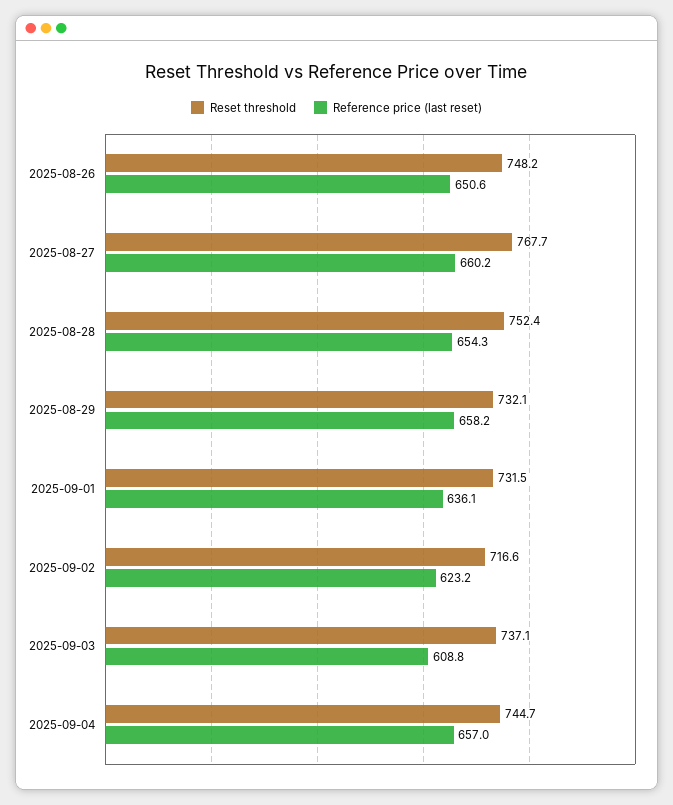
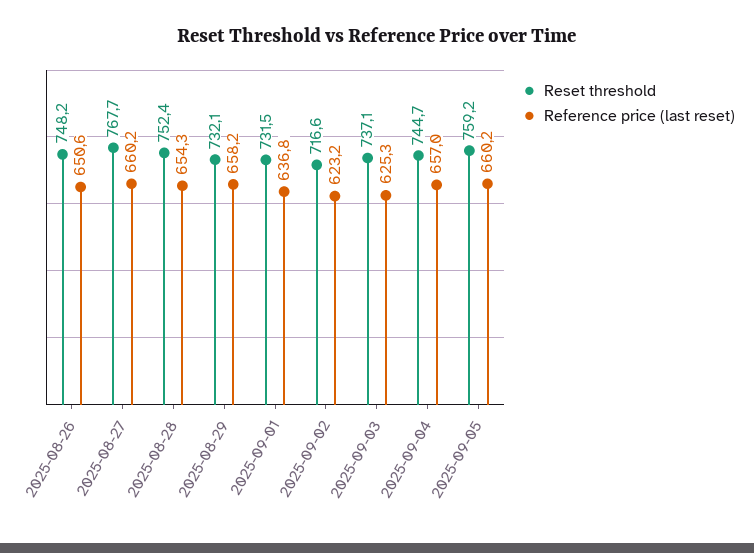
Reference price (last reset), 2025-09-01: 636.1 -> 636.8
Reference price (last reset), 2025-09-03: 608.8 -> 625.3
Reset threshold, 2025-09-05: none -> 759.2
Reference price (last reset), 2025-09-05: none -> 660.2

